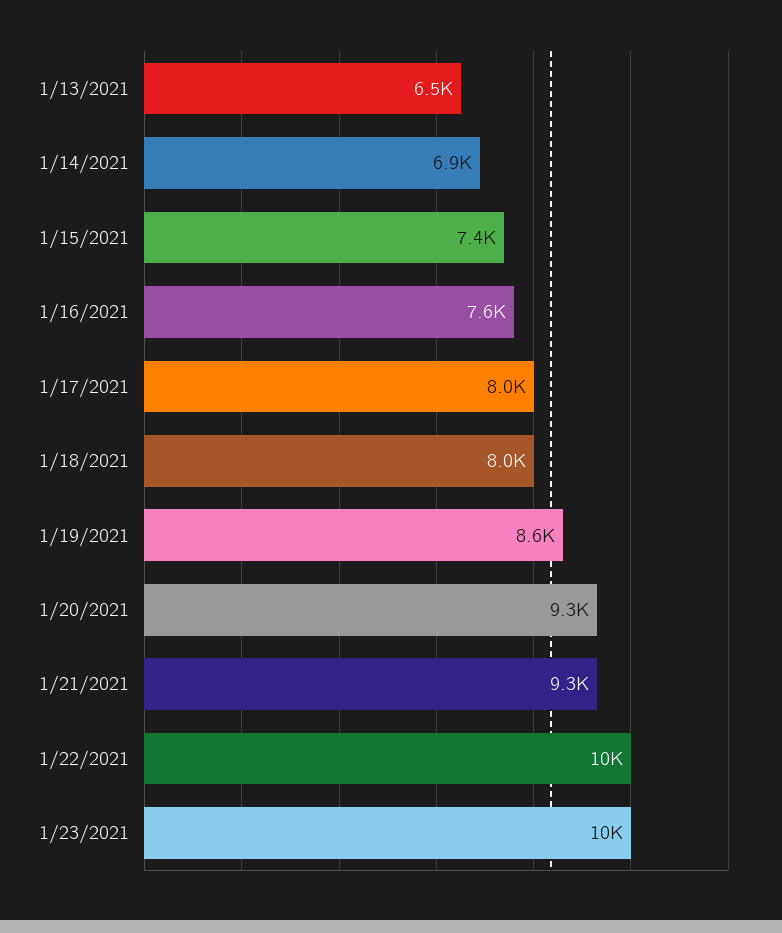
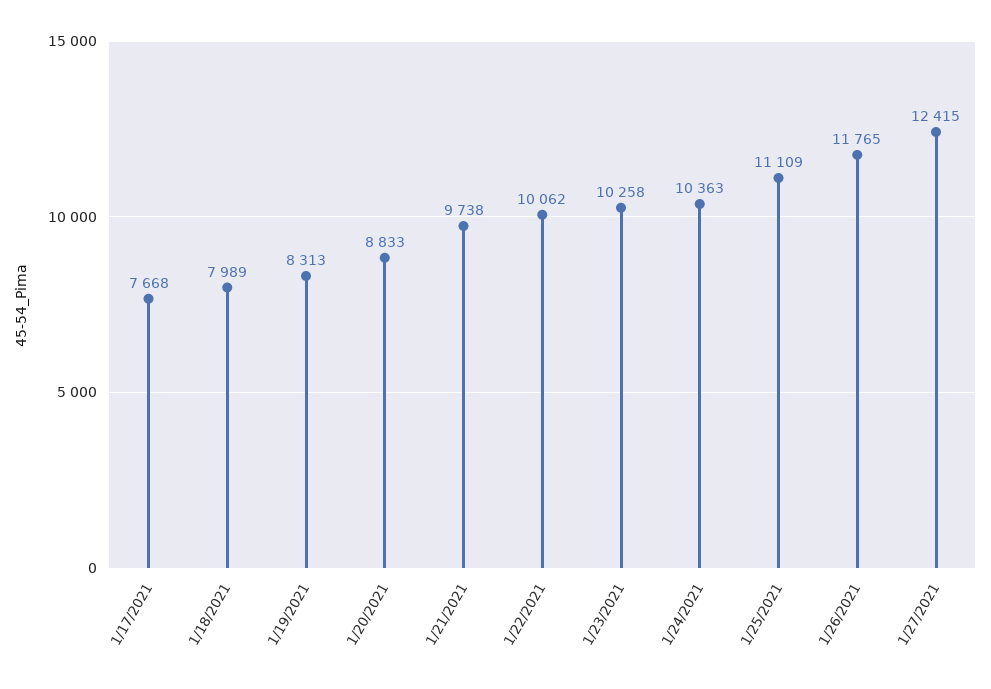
1/13/2021: 6500 -> none
1/14/2021: 6900 -> none
1/15/2021: 7400 -> none
1/16/2021: 7600 -> none
1/17/2021: 8000 -> 7668
1/19/2021: 8600 -> 8313
1/20/2021: 9300 -> 8833
1/21/2021: 9300 -> 9738
1/24/2021: none -> 10363
1/25/2021: none -> 11109
1/26/2021: none -> 11765
1/27/2021: none -> 12415

